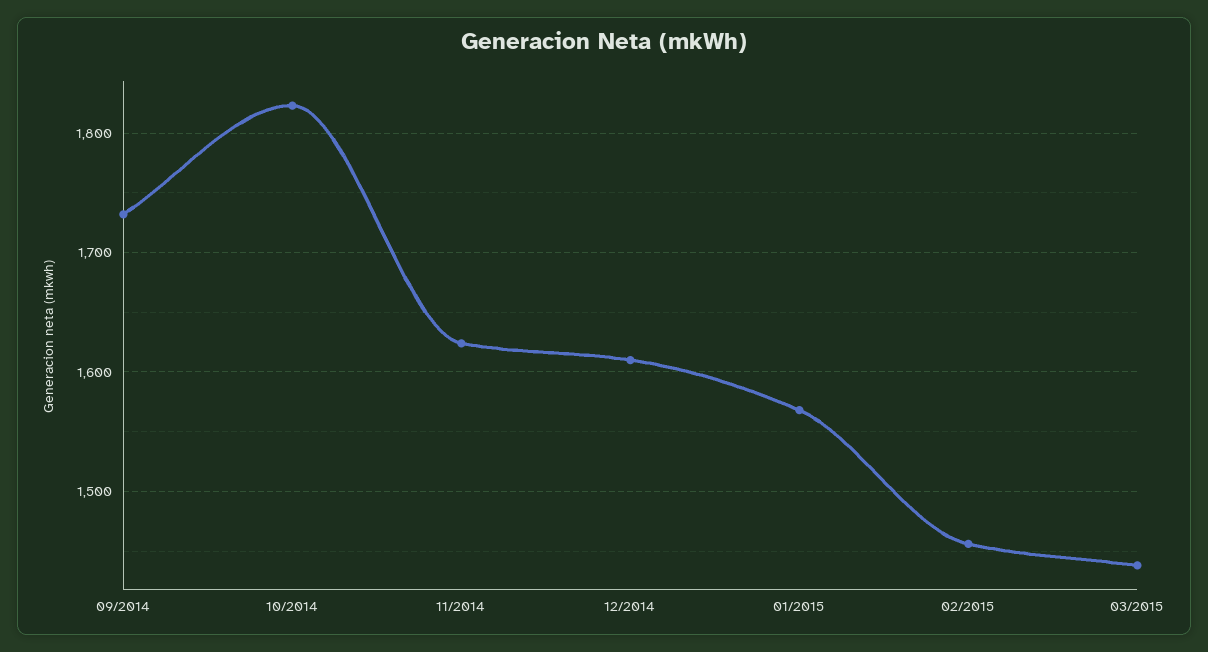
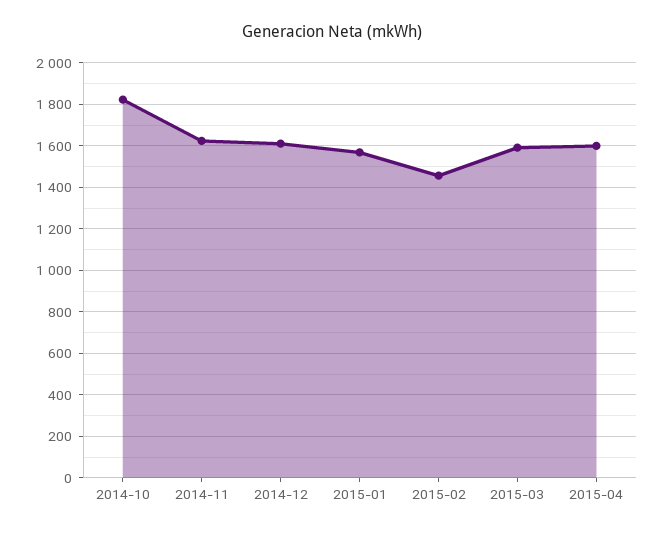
09/2014: 1730 -> none
03/2015: 1440 -> 1600
2015-04: none -> 1600

